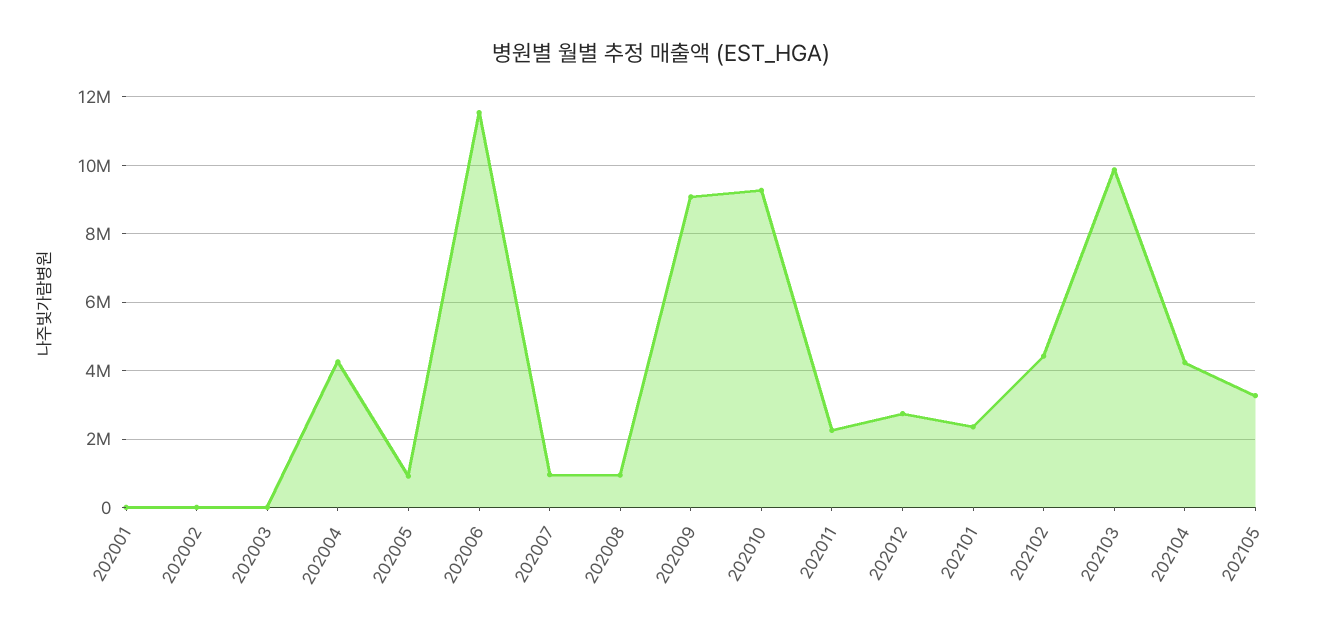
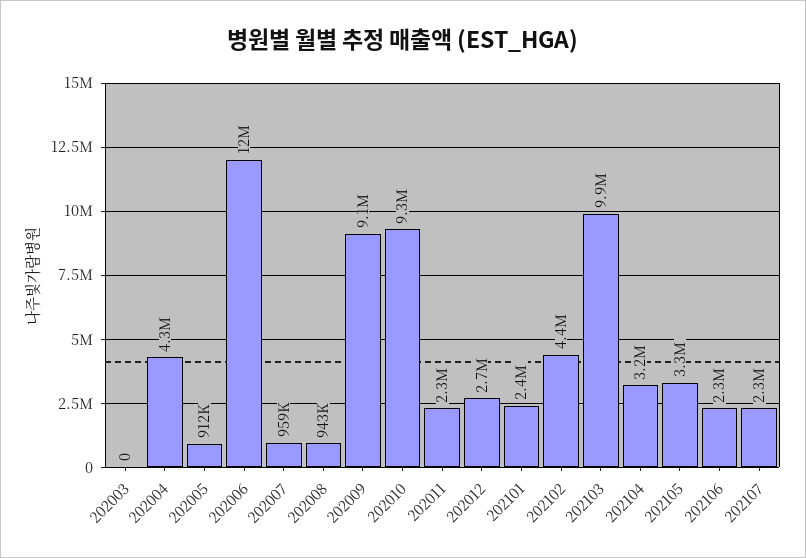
202001: 0 -> none
202002: 0 -> none
202104: 4200000 -> 3200000
202106: none -> 2300000
202107: none -> 2300000

